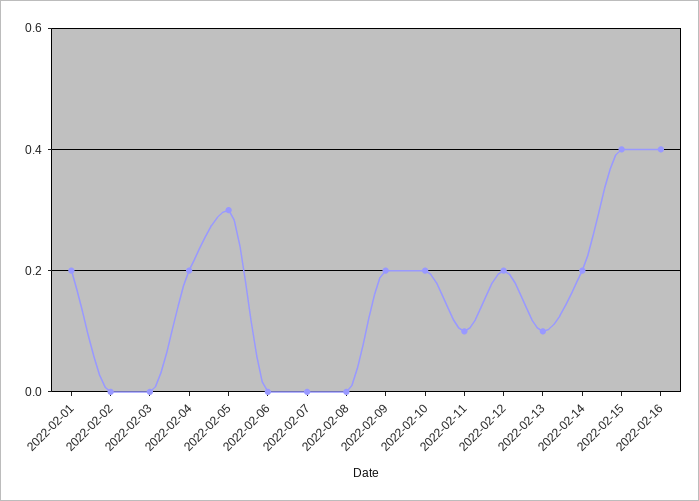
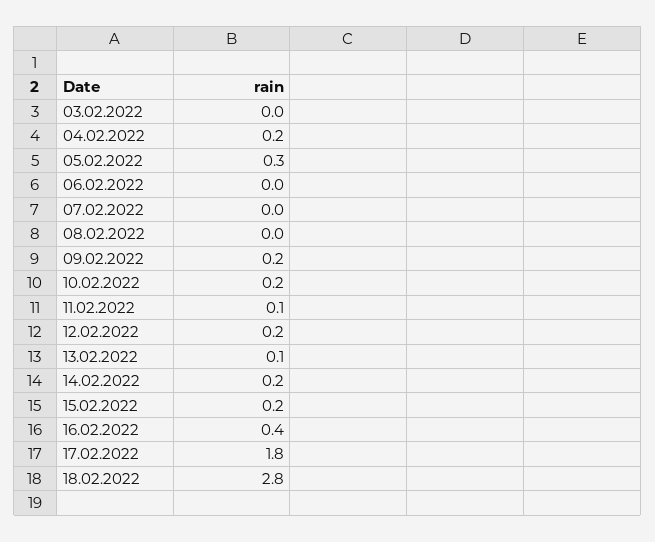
2022-02-01: 0.2 -> none
2022-02-02: 0 -> none
2022-02-15: 0.4 -> 0.2
17.02.2022: none -> 1.8
18.02.2022: none -> 2.8

